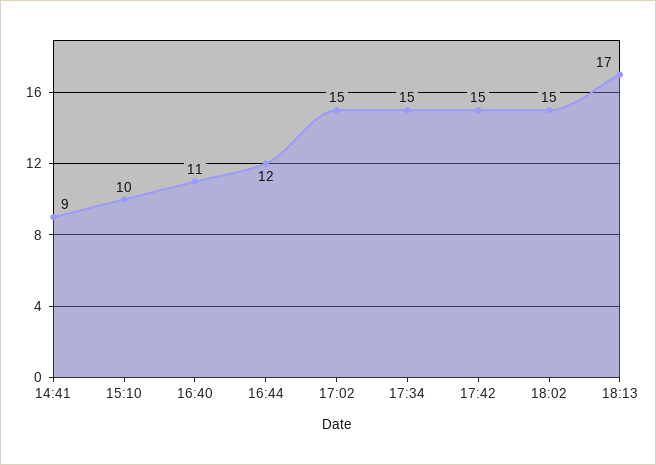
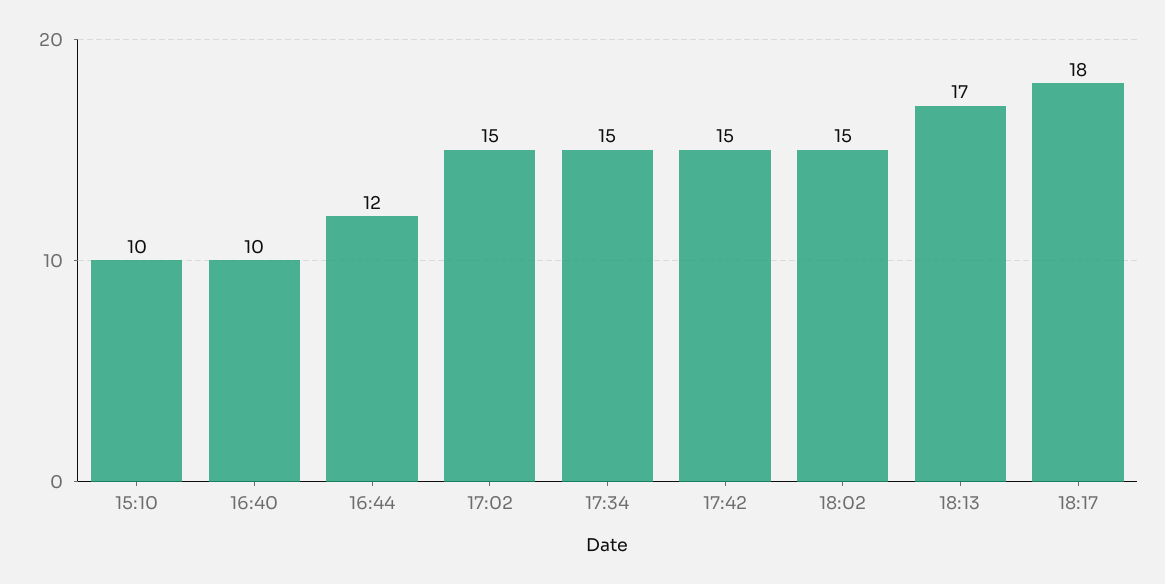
14:41: 9 -> none
16:40: 11 -> 10
18:17: none -> 18

